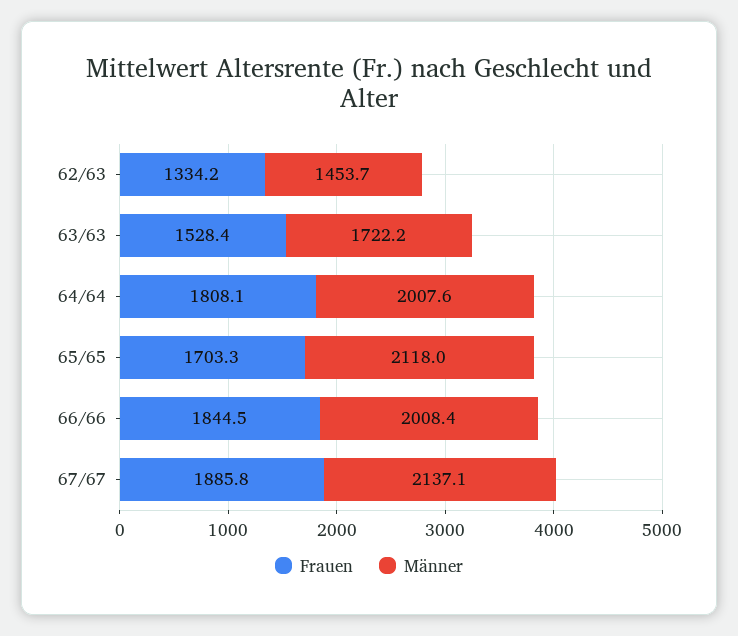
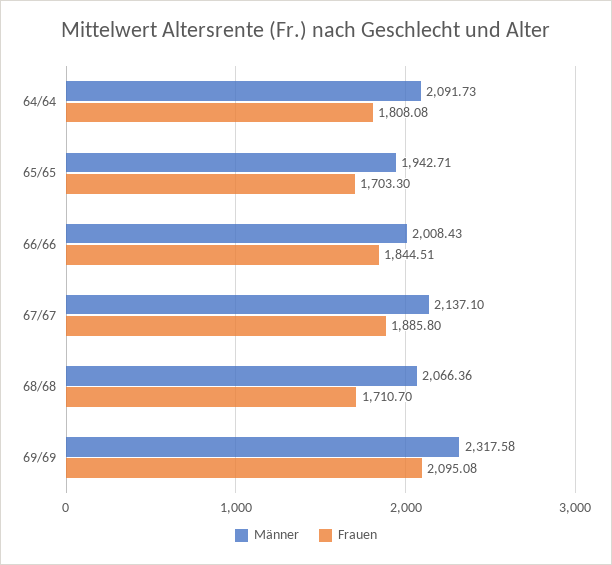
Frauen, 62/63: 1334.2 -> none
Männer, 62/63: 1453.7 -> none
Frauen, 63/63: 1528.4 -> none
Männer, 63/63: 1722.2 -> none
Männer, 64/64: 2007.6 -> 2091.73
Männer, 65/65: 2118 -> 1942.71
Männer, 68/68: none -> 2066.36
Frauen, 68/68: none -> 1710.7
Männer, 69/69: none -> 2317.58
Frauen, 69/69: none -> 2095.08

